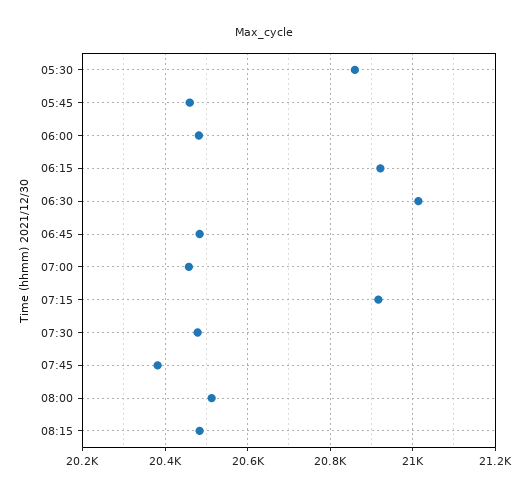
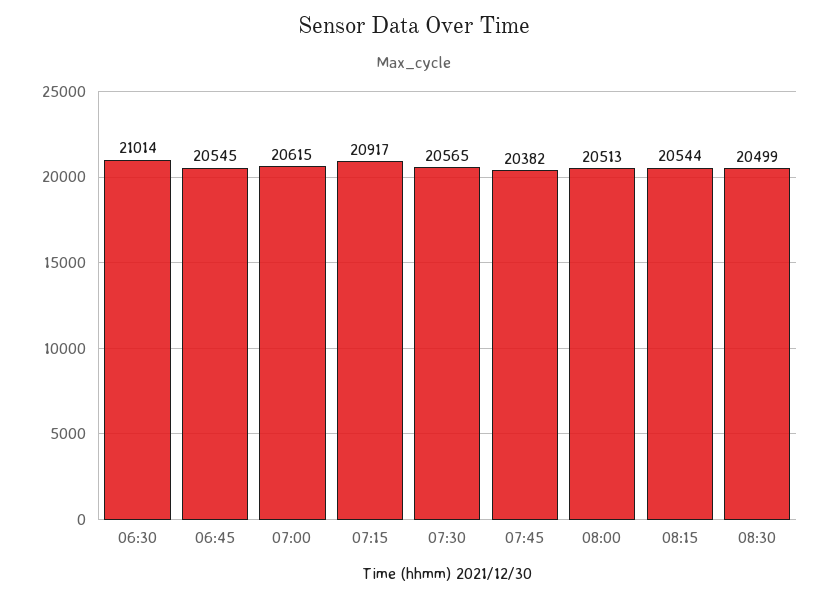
05:30: 20860 -> none
05:45: 20460 -> none
06:00: 20480 -> none
06:15: 20920 -> none
06:45: 20480 -> 20545
07:00: 20460 -> 20615
07:30: 20480 -> 20565
08:15: 20480 -> 20544
08:30: none -> 20499

